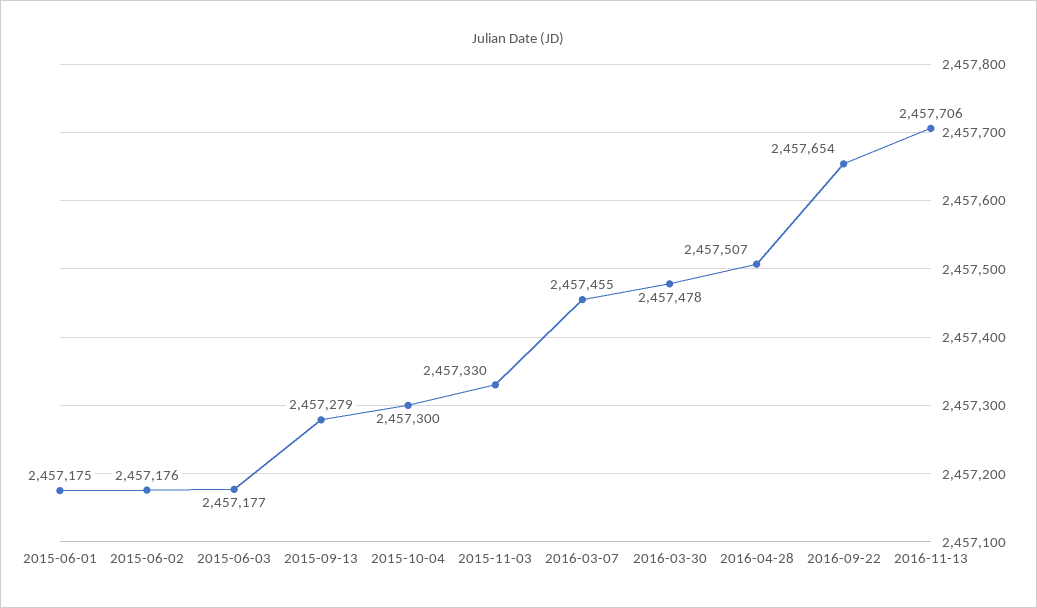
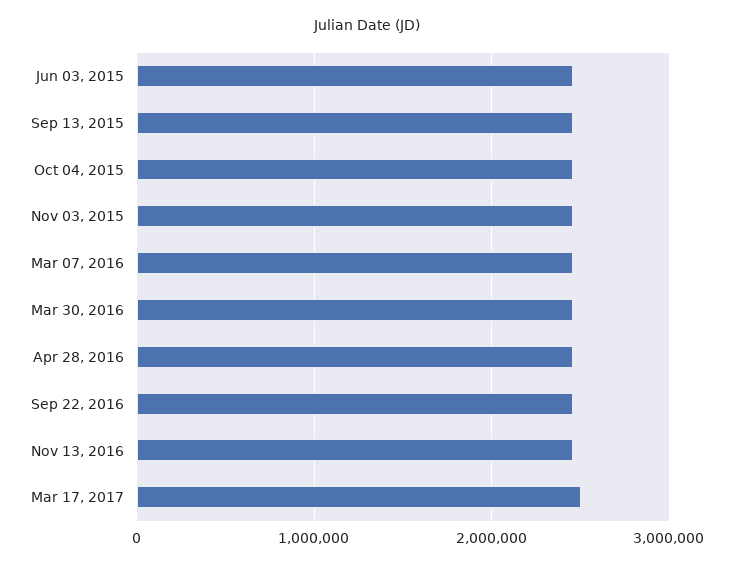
2015-06-01: 2457175 -> none
2015-06-02: 2457176 -> none
Mar 17, 2017: none -> 2500000

